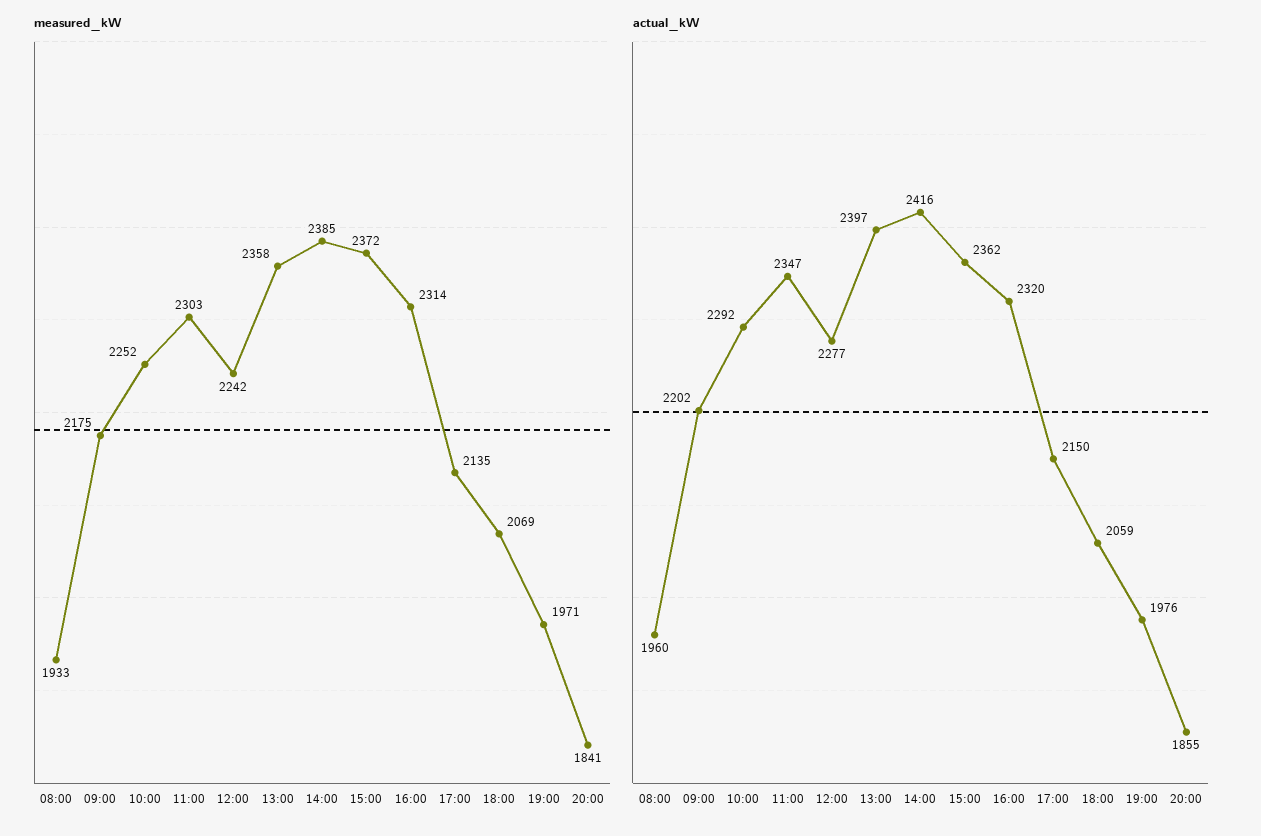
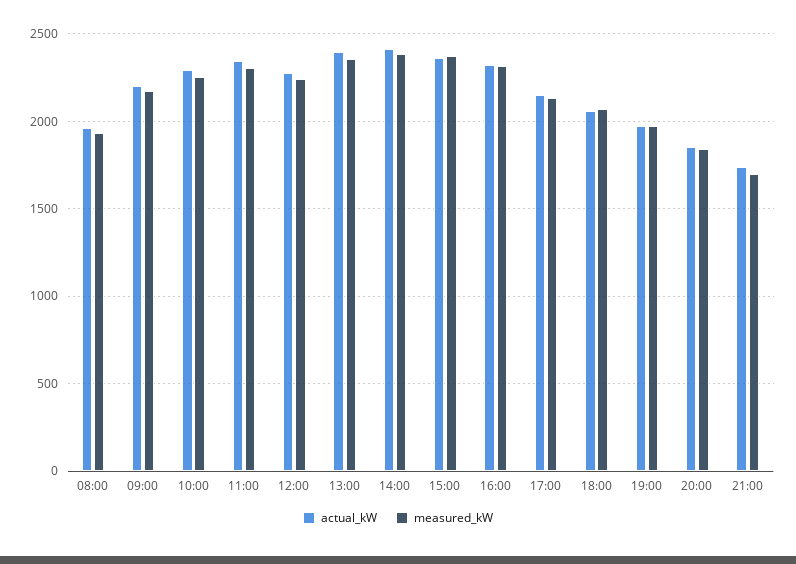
actual_kW, 21:00: none -> 1750
measured_kW, 21:00: none -> 1700

